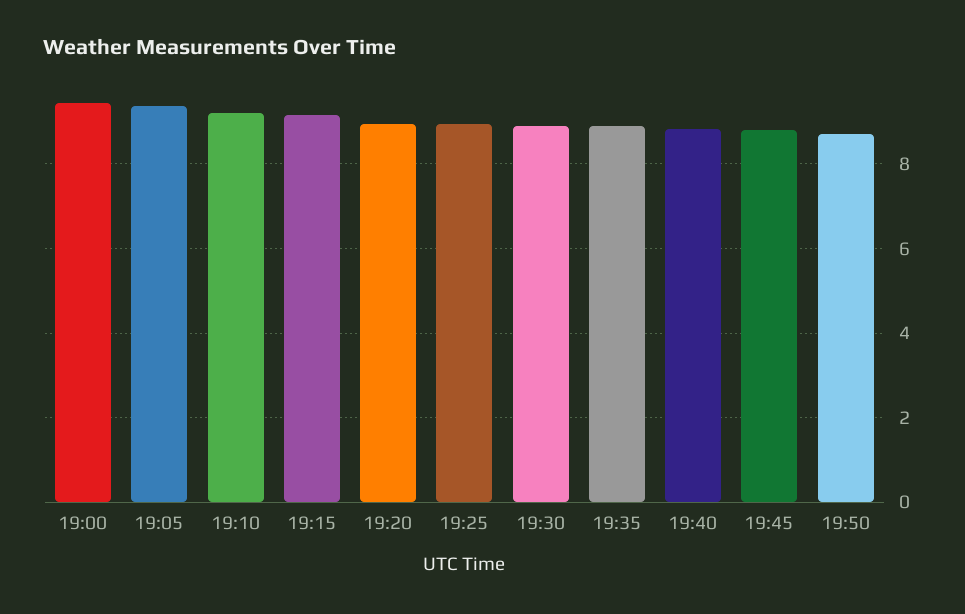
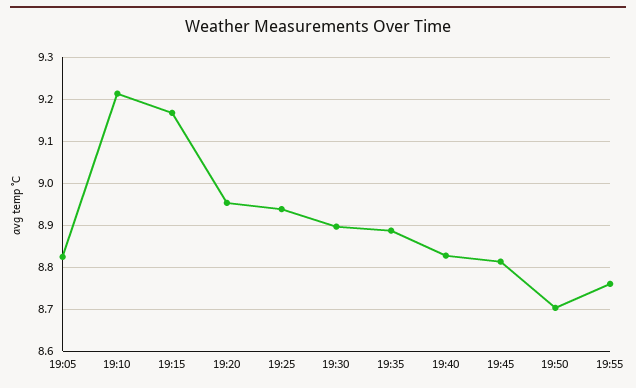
19:00: 9.4 -> none
19:05: 9.4 -> 8.82
19:55: none -> 8.76

